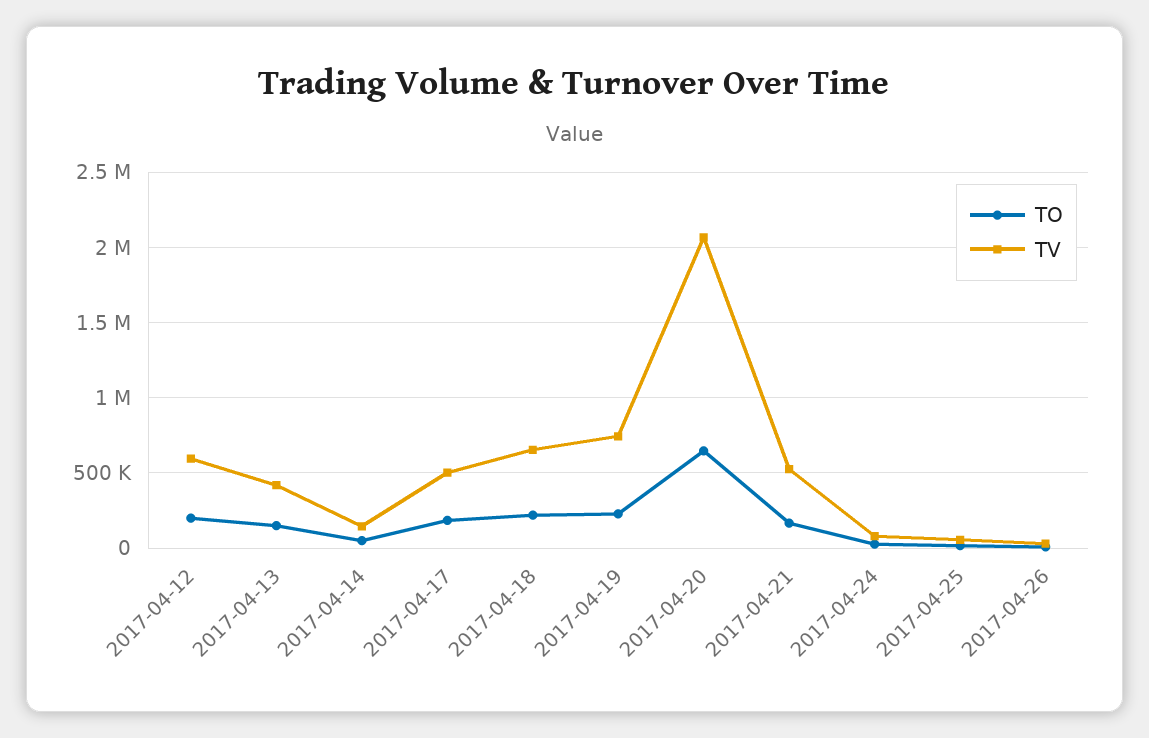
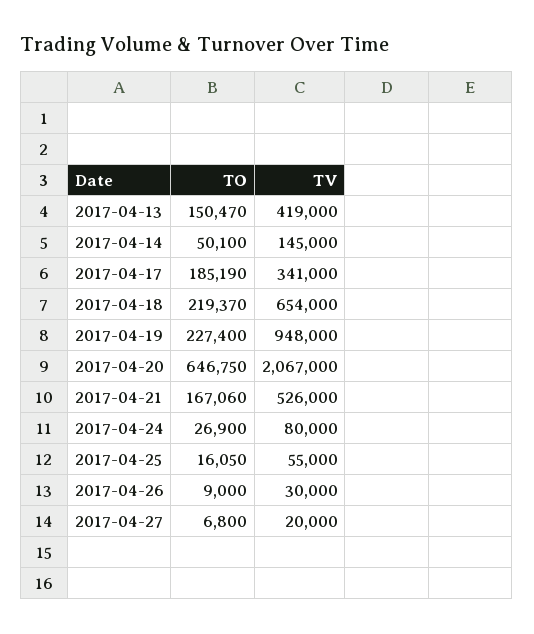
TO, 2017-04-12: 200000 -> none
TV, 2017-04-12: 600000 -> none
TV, 2017-04-17: 500000 -> 341000
TV, 2017-04-19: 750000 -> 948000
TO, 2017-04-27: none -> 6800
TV, 2017-04-27: none -> 20000

